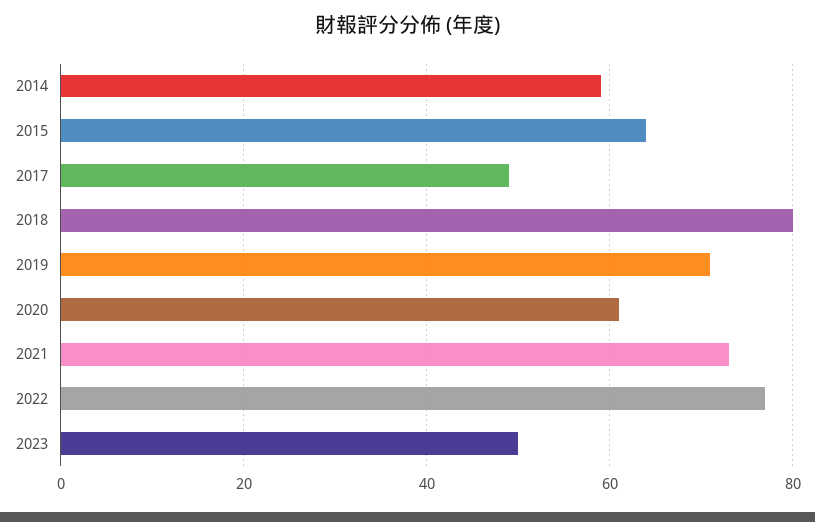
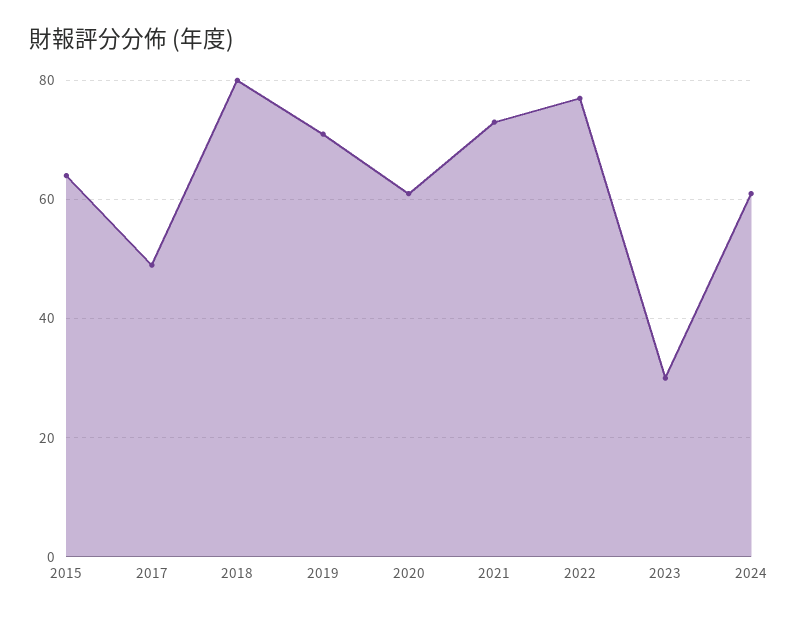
2014: 60 -> none
2023: 50 -> 30
2024: none -> 60

